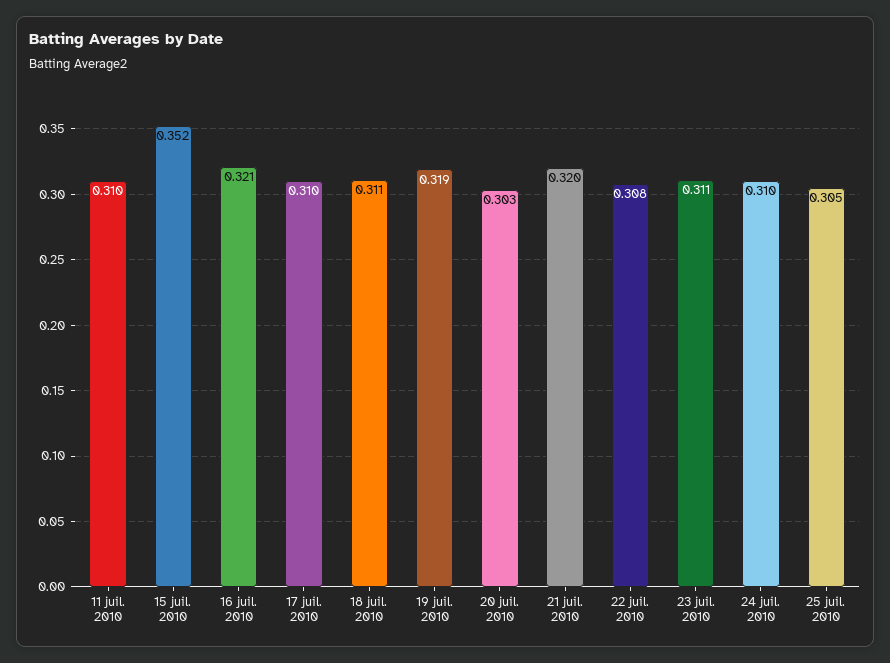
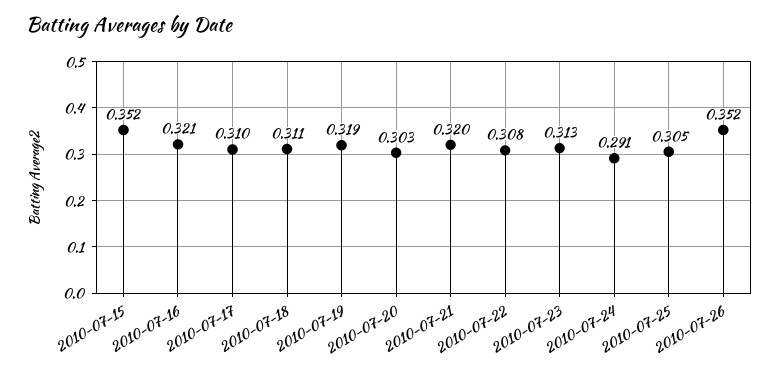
11 juil. 2010: 0.31 -> none
23 juil. 2010: 0.311 -> 0.313
24 juil. 2010: 0.31 -> 0.291
2010-07-26: none -> 0.352

